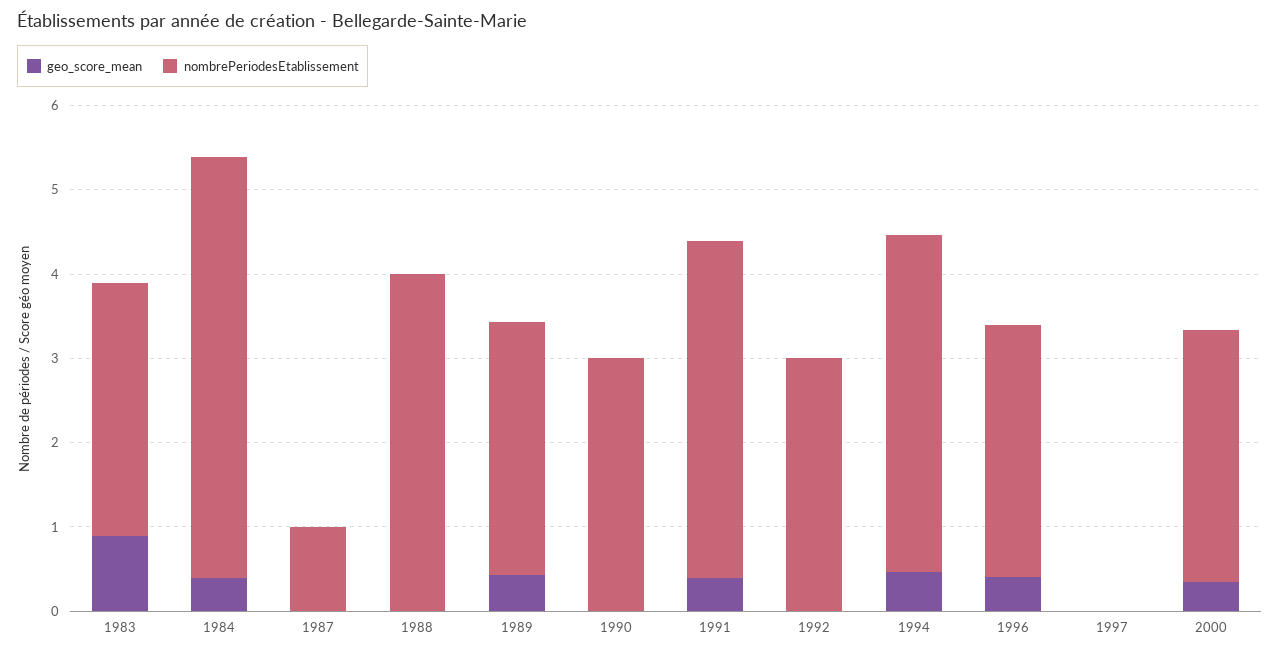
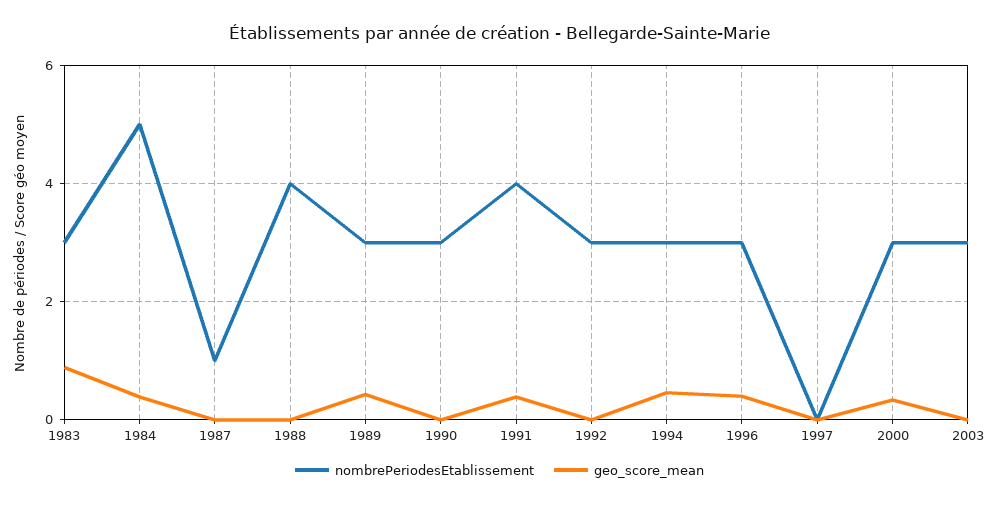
nombrePeriodesEtablissement, 1994: 4 -> 3
nombrePeriodesEtablissement, 2003: none -> 3
geo_score_mean, 2003: none -> 0

